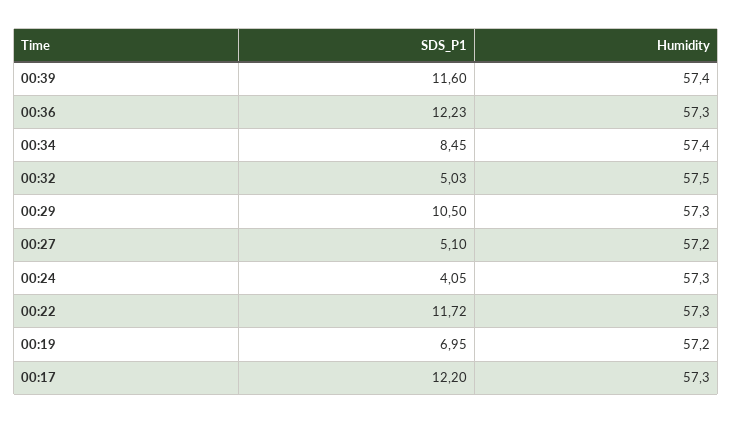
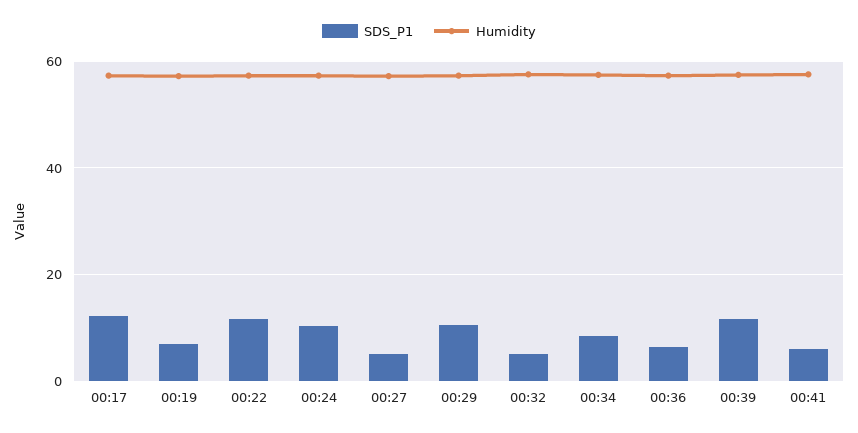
SDS_P1, 00:36: 12.23 -> 6
SDS_P1, 00:24: 4.05 -> 10
SDS_P1, 00:41: none -> 6
Humidity, 00:41: none -> 58

